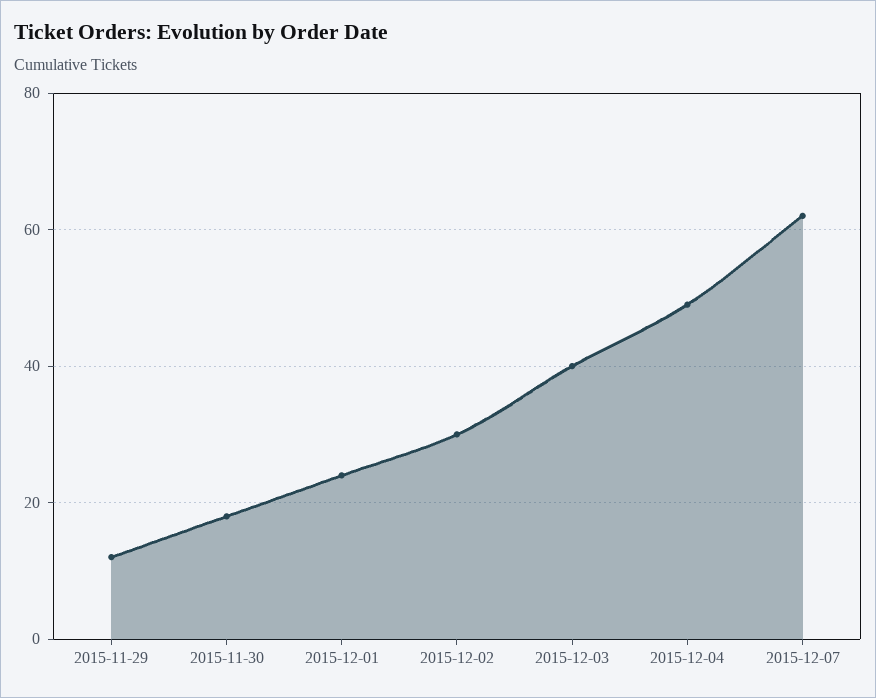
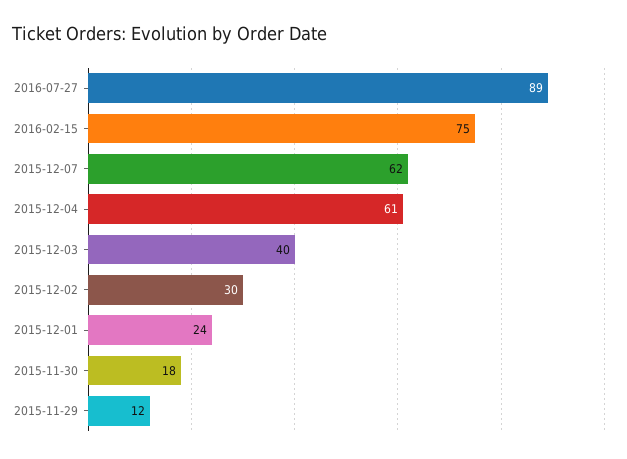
2015-12-04: 50 -> 61
2016-07-27: none -> 89
2016-02-15: none -> 75

